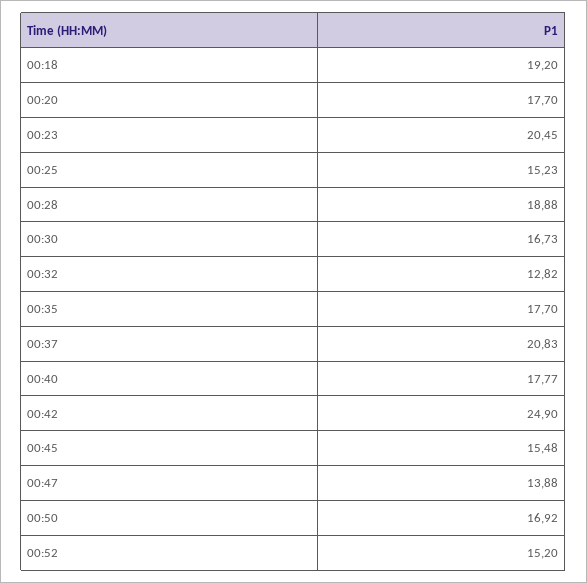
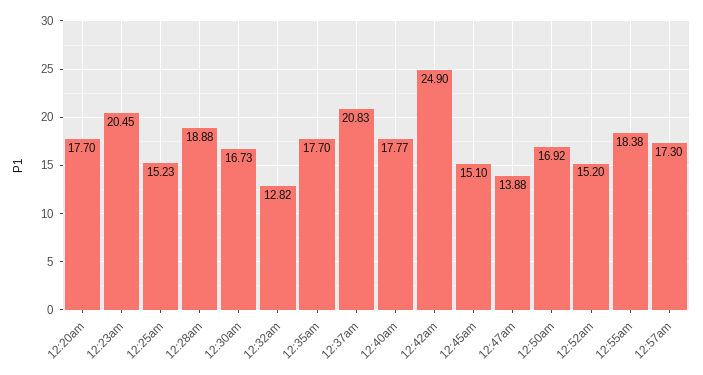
00:18: 19.2 -> none
00:45: 15.48 -> 15.1
12:55am: none -> 18.38
12:57am: none -> 17.3

